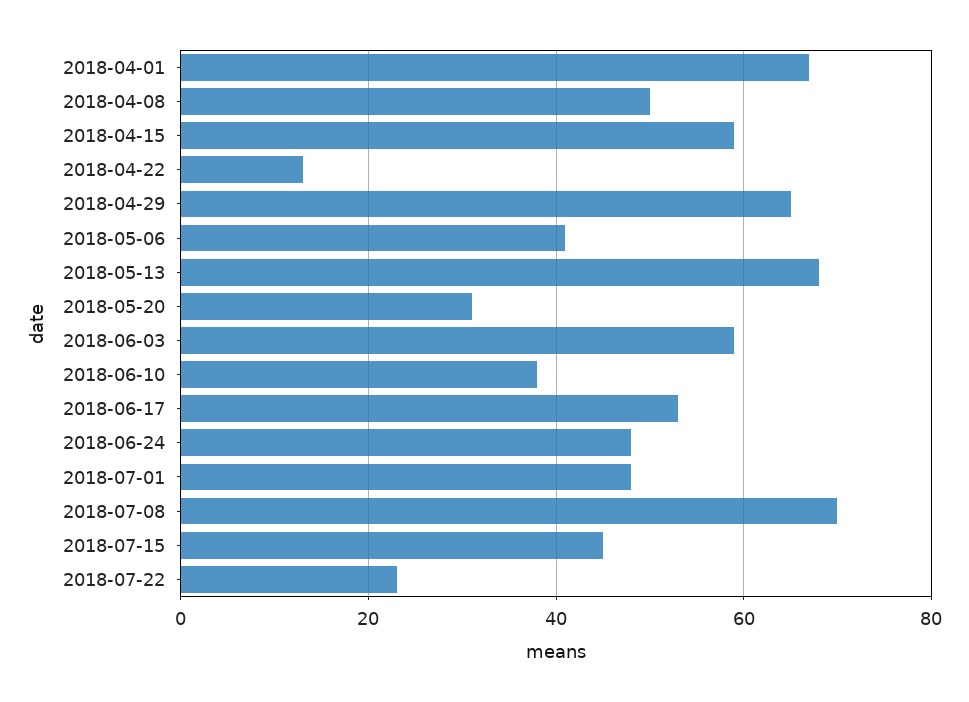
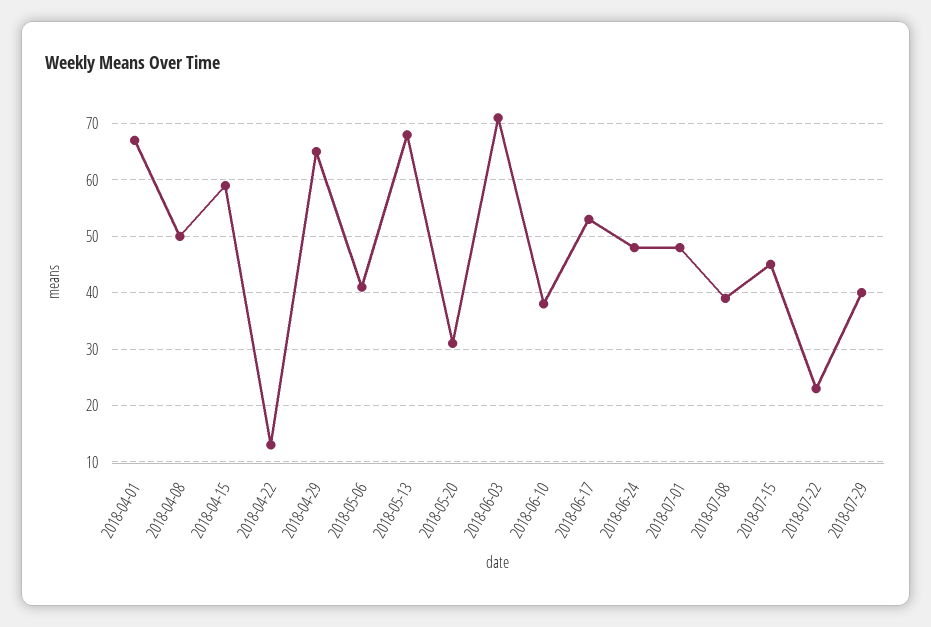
2018-06-03: 60 -> 70
2018-07-08: 70 -> 40
2018-07-29: none -> 40

